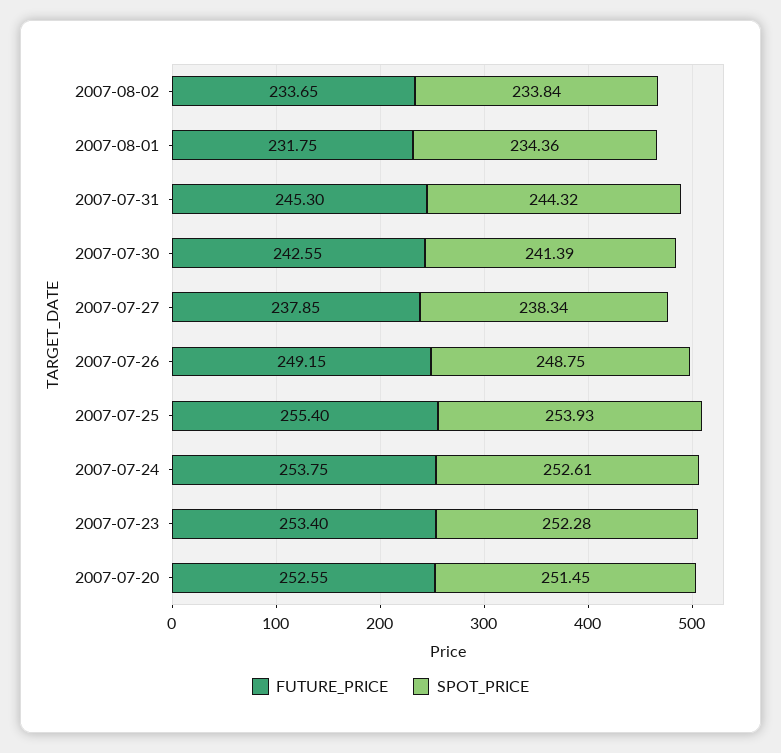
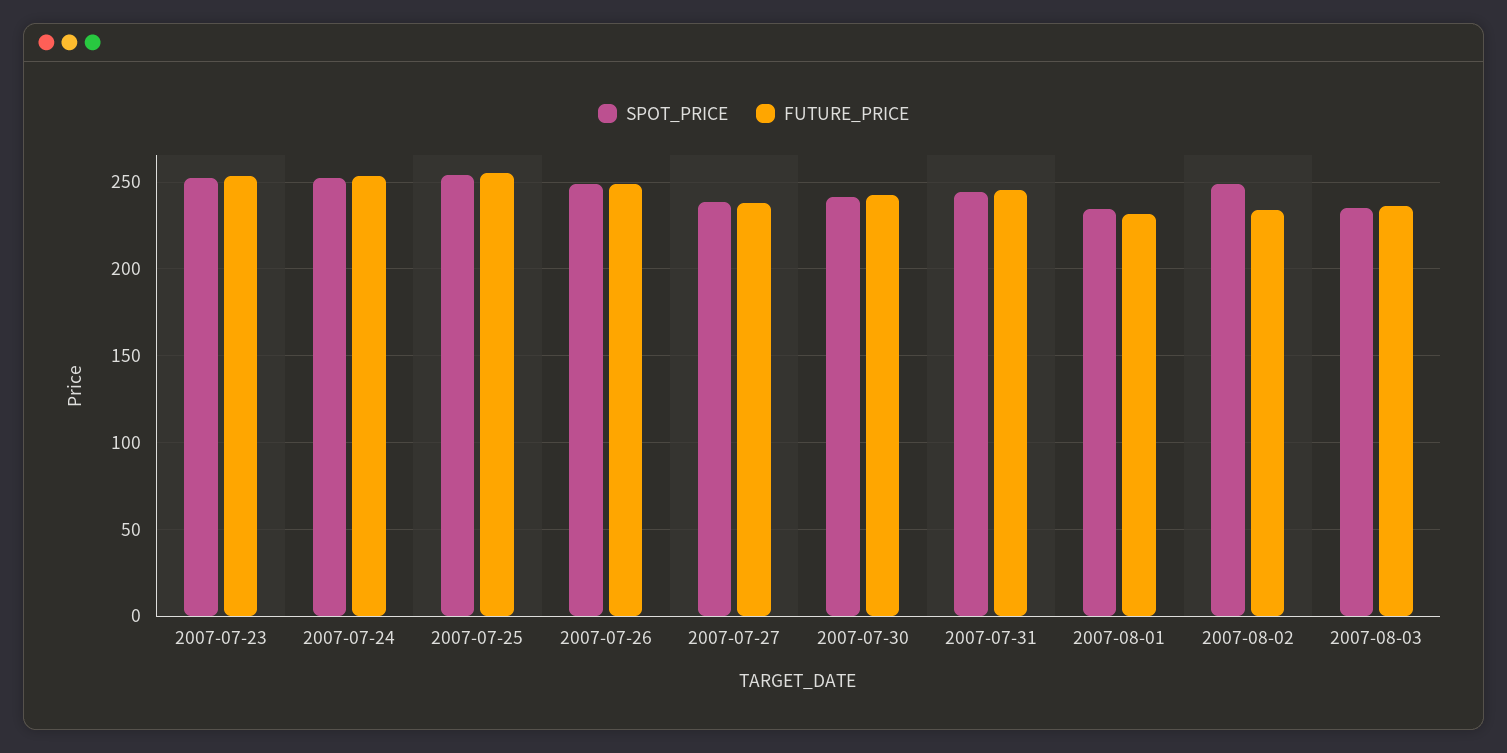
SPOT_PRICE, 2007-08-02: 233.84 -> 250
FUTURE_PRICE, 2007-07-20: 252.55 -> none
SPOT_PRICE, 2007-07-20: 251.45 -> none
SPOT_PRICE, 2007-08-03: none -> 235
FUTURE_PRICE, 2007-08-03: none -> 235

